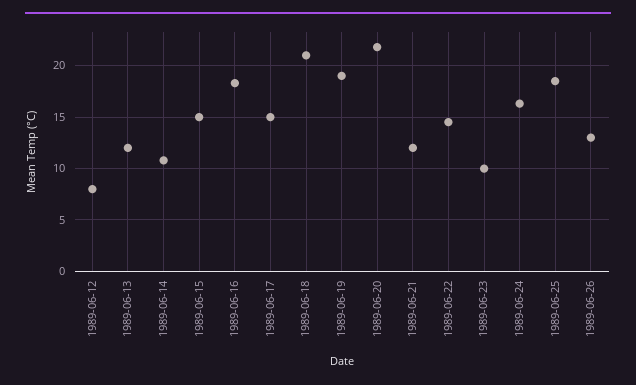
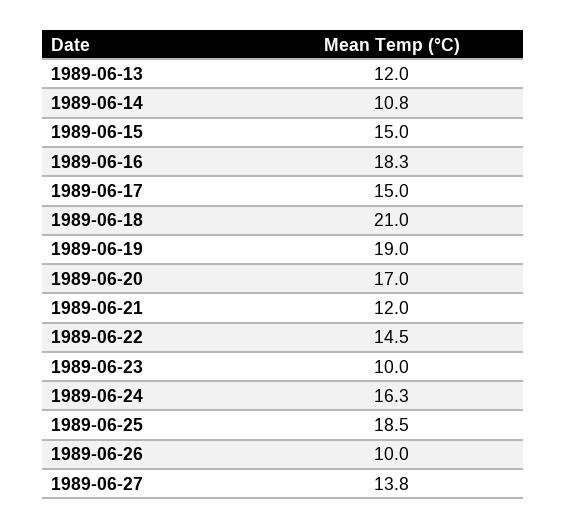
1989-06-12: 8 -> none
1989-06-20: 22 -> 17
1989-06-26: 13 -> 10
1989-06-27: none -> 13.8

